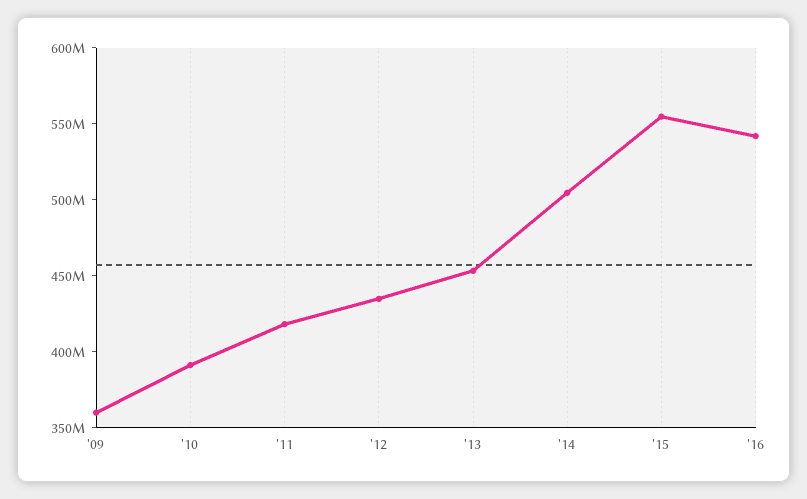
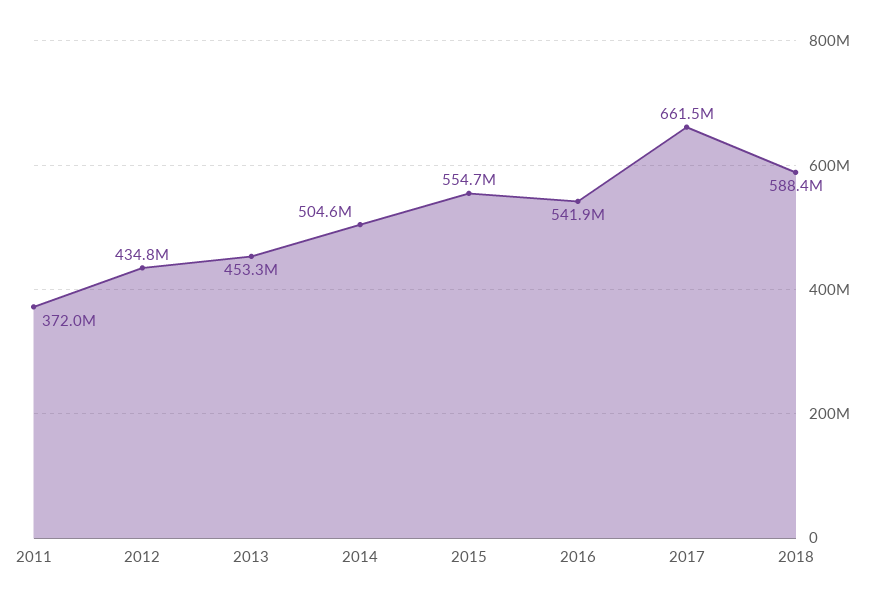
'09: 360000000 -> none
'10: 390000000 -> none
'11: 420000000 -> 372000000
2017: none -> 661500000
2018: none -> 588400000

